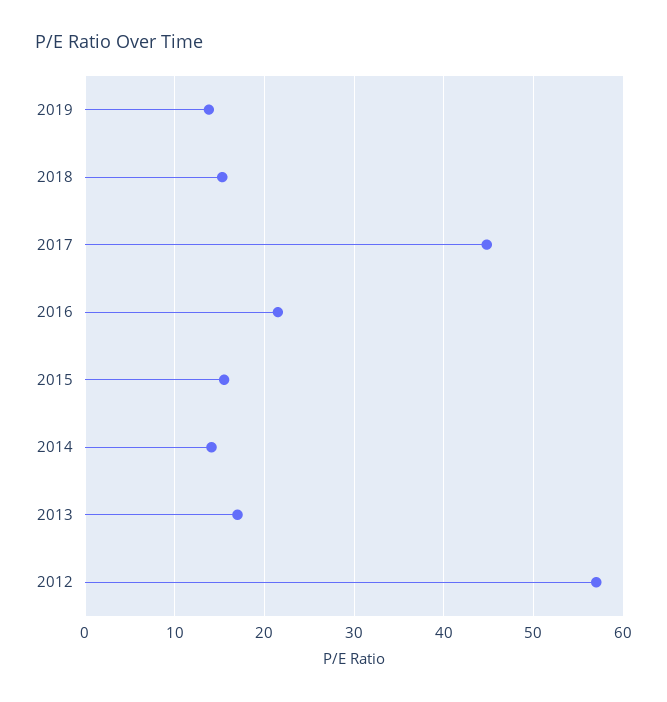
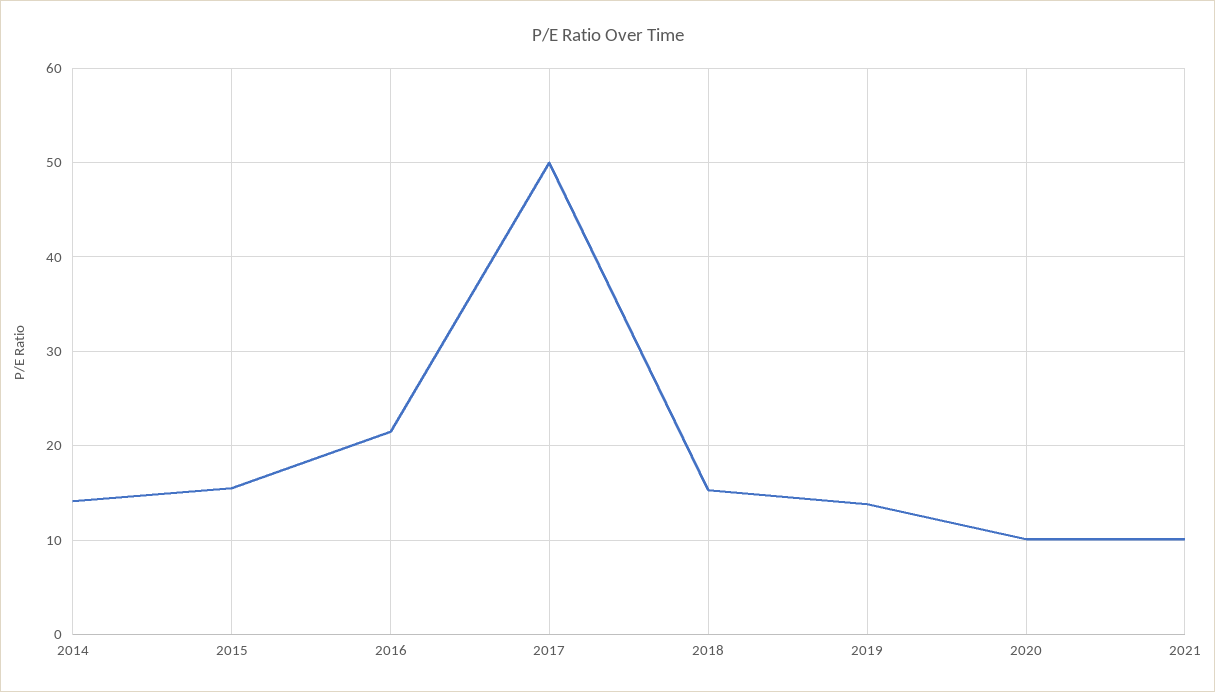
2017: 45 -> 50
2013: 17 -> none
2012: 57 -> none
2020: none -> 10
2021: none -> 10

